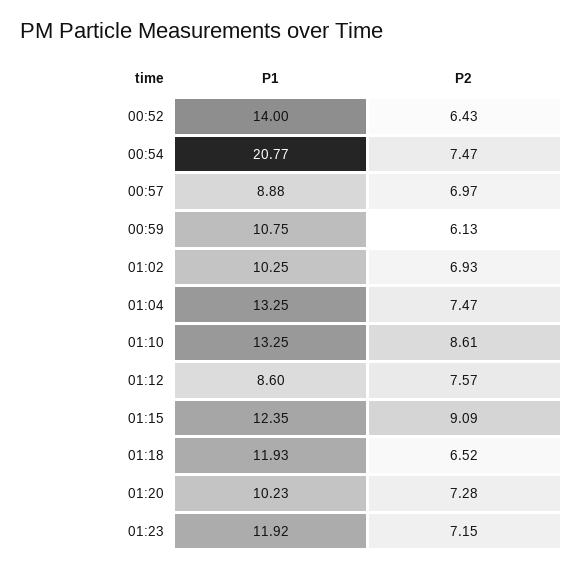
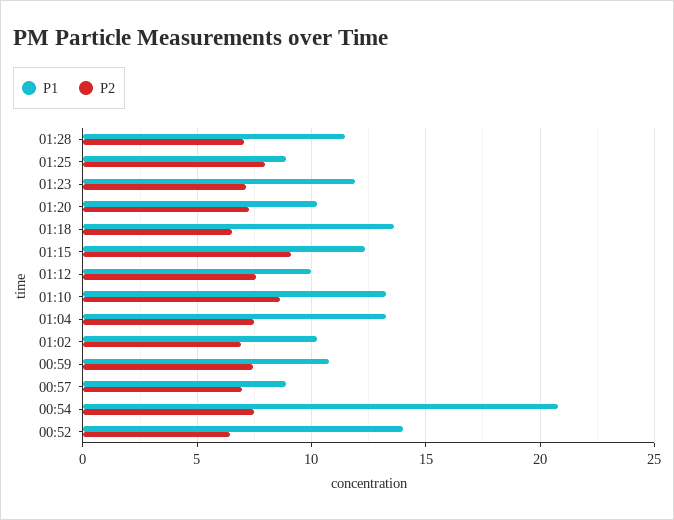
P2, 00:59: 6.13 -> 7.5
P1, 01:12: 8.6 -> 10
P1, 01:18: 11.93 -> 13.5
P1, 01:28: none -> 11.5
P2, 01:28: none -> 7
P1, 01:25: none -> 9
P2, 01:25: none -> 8

